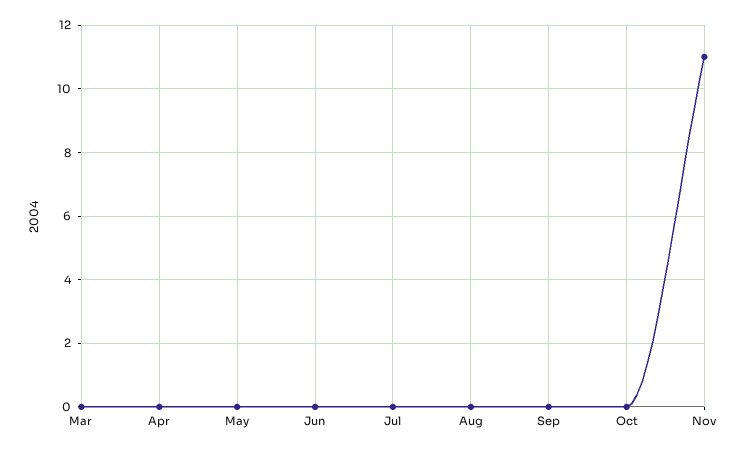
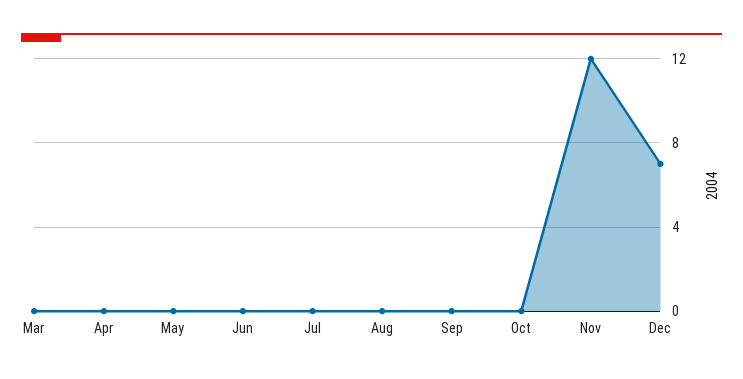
Nov: 11 -> 12
Dec: none -> 7

